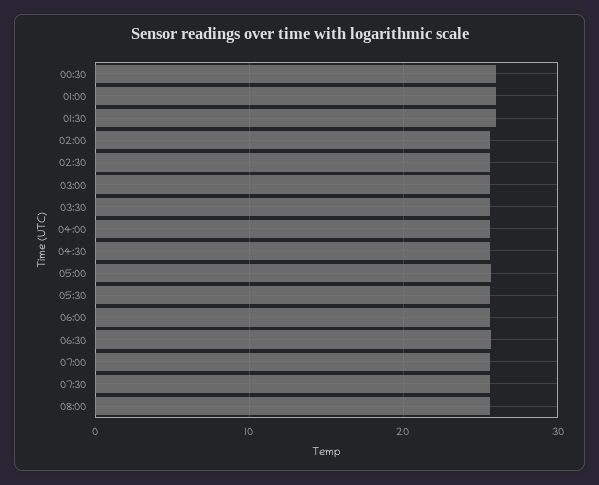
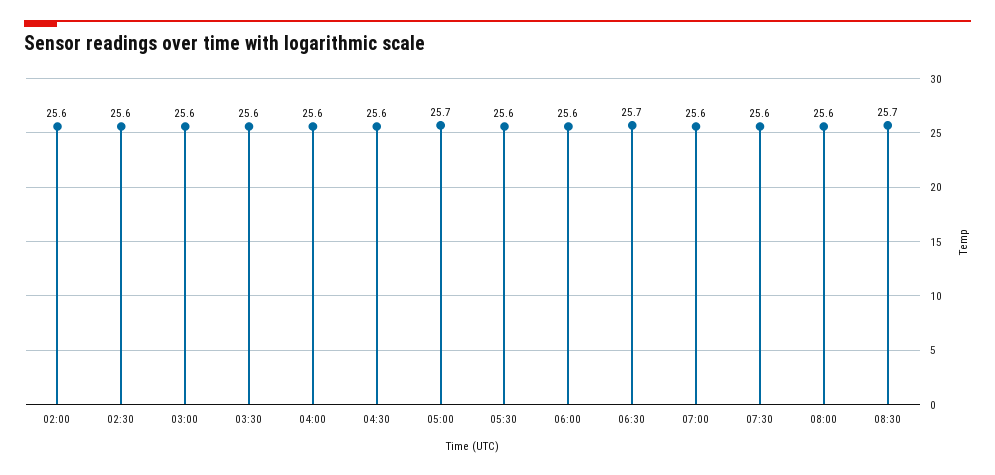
00:30: 26 -> none
01:00: 26 -> none
01:30: 26 -> none
08:30: none -> 25.7

